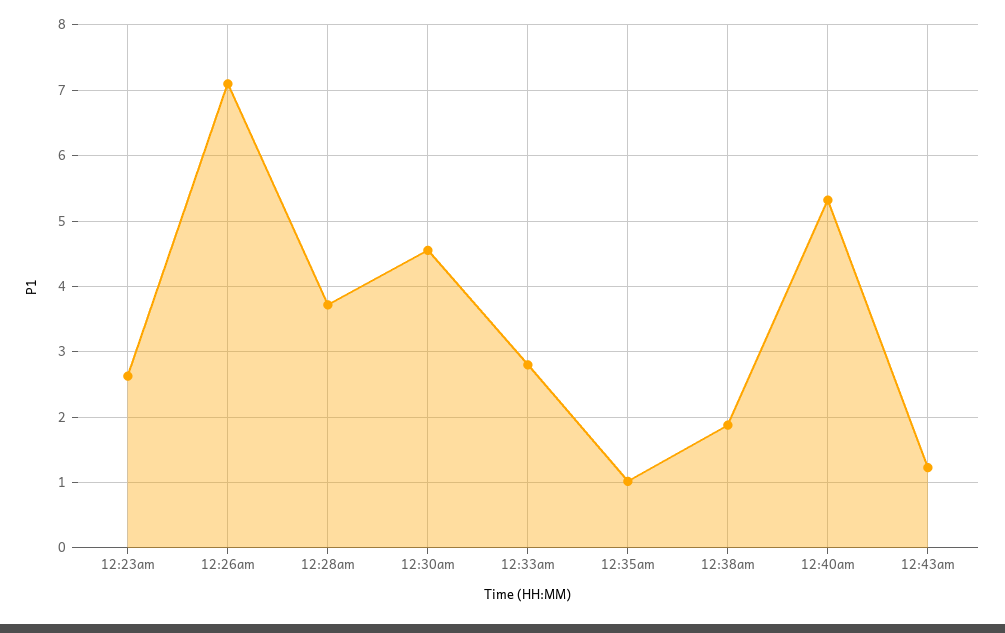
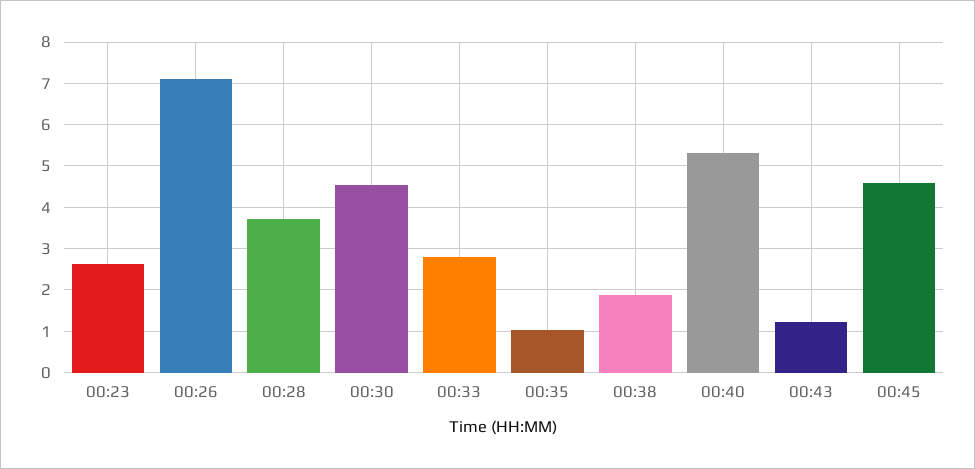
00:45: none -> 4.6

